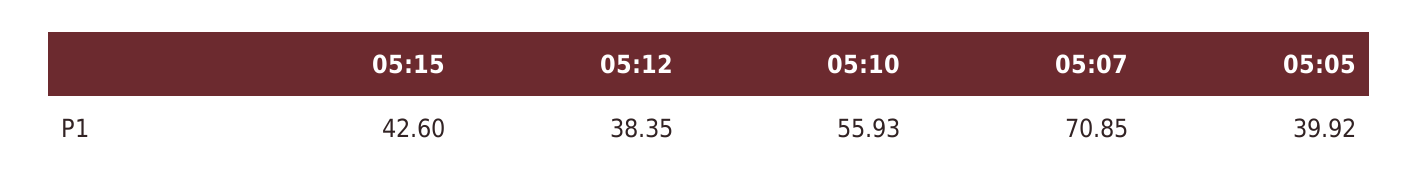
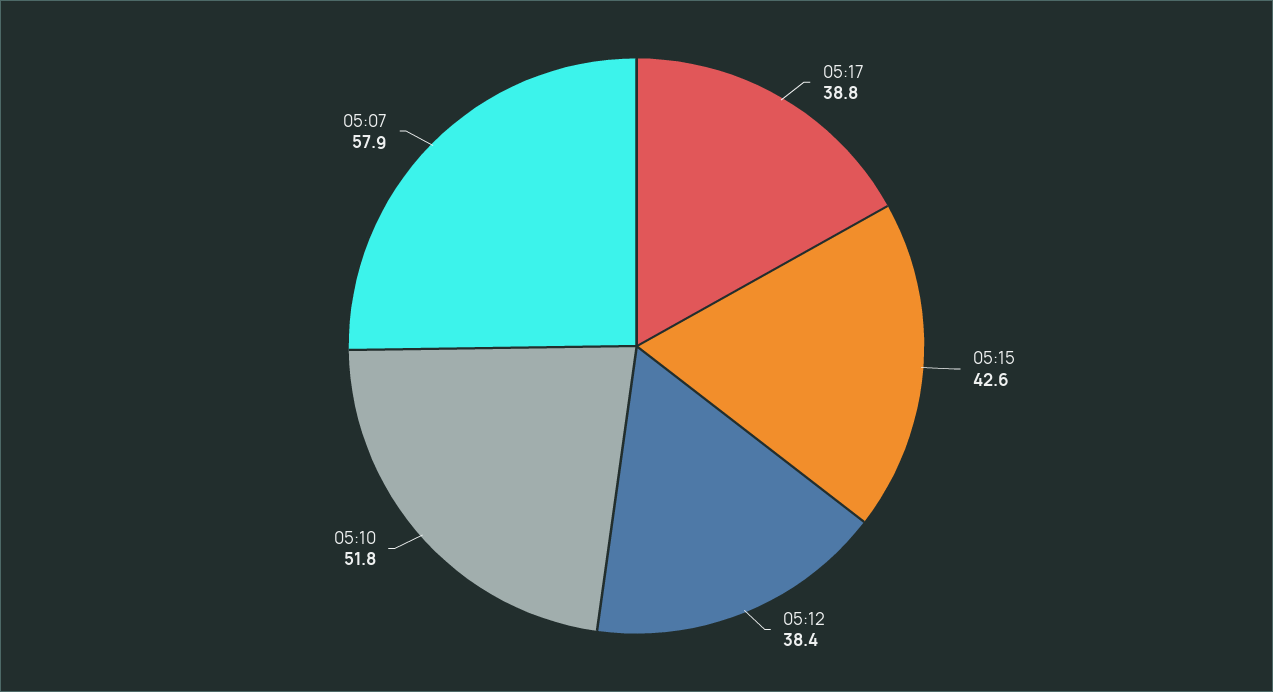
05:10: 55.93 -> 51.8
05:07: 70.85 -> 57.9
05:05: 39.92 -> none
05:17: none -> 38.8

